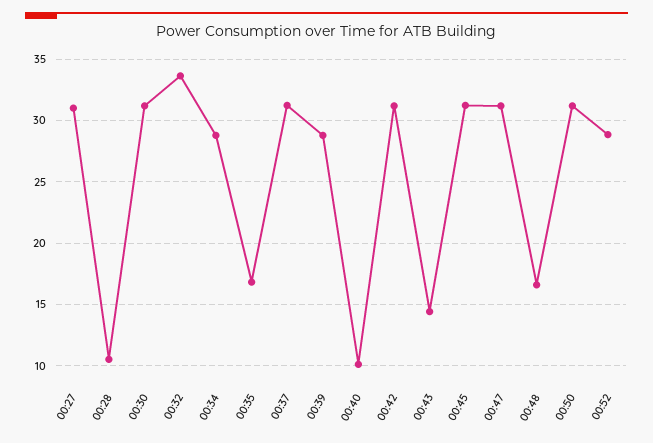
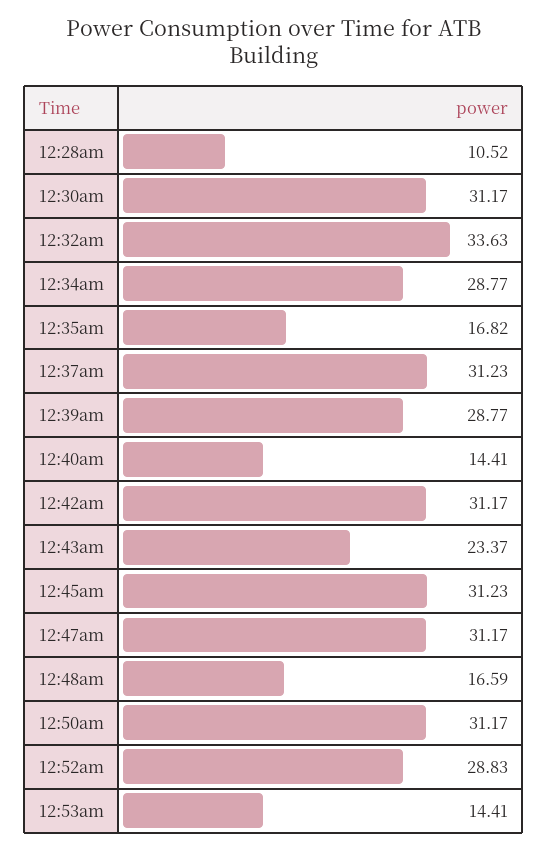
00:27: 31 -> none
00:40: 10 -> 14.41
00:43: 14.5 -> 23.37
12:53am: none -> 14.41

